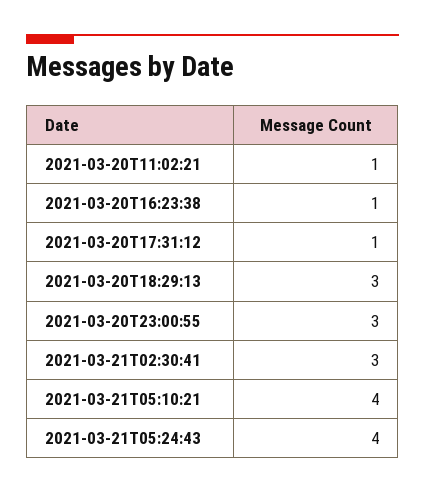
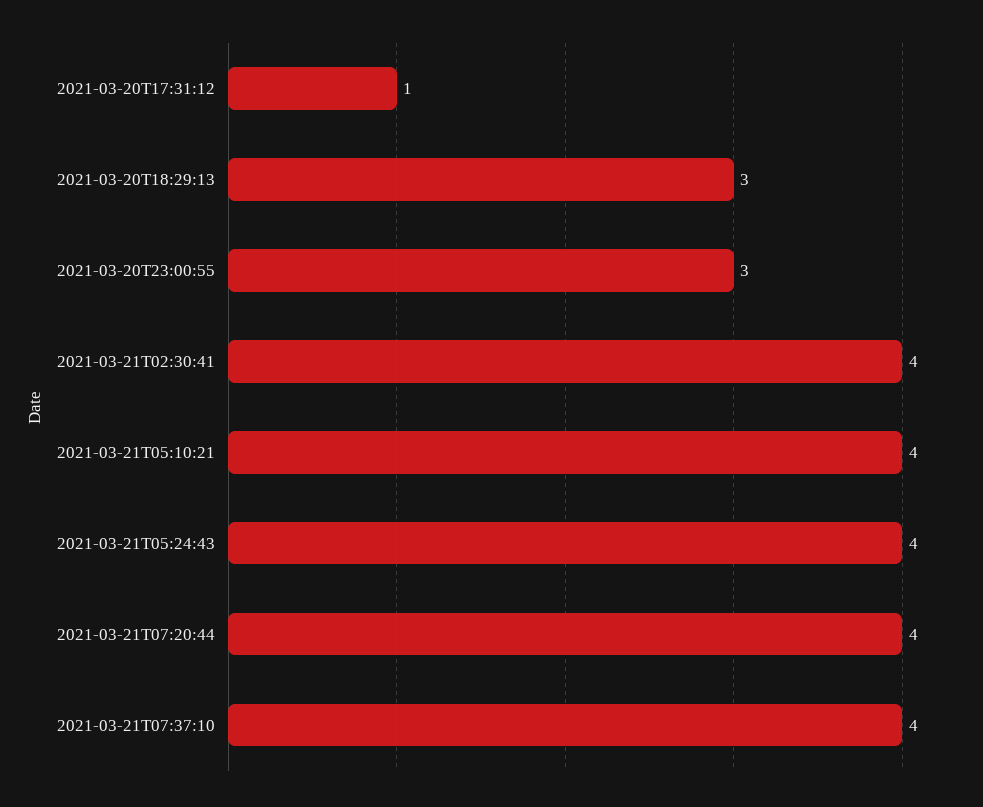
2021-03-20T11:02:21: 1 -> none
2021-03-20T16:23:38: 1 -> none
2021-03-21T02:30:41: 3 -> 4
2021-03-21T07:20:44: none -> 4
2021-03-21T07:37:10: none -> 4

